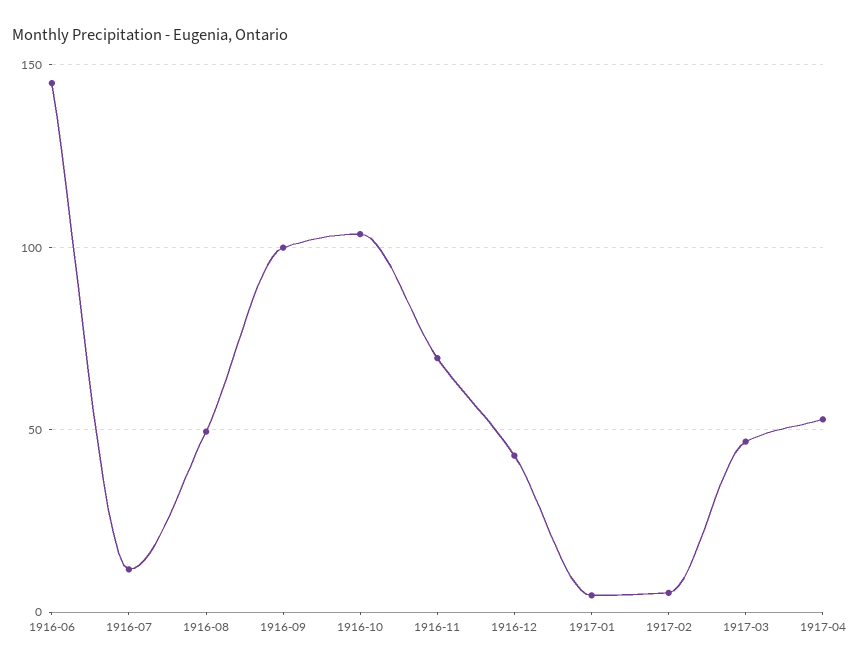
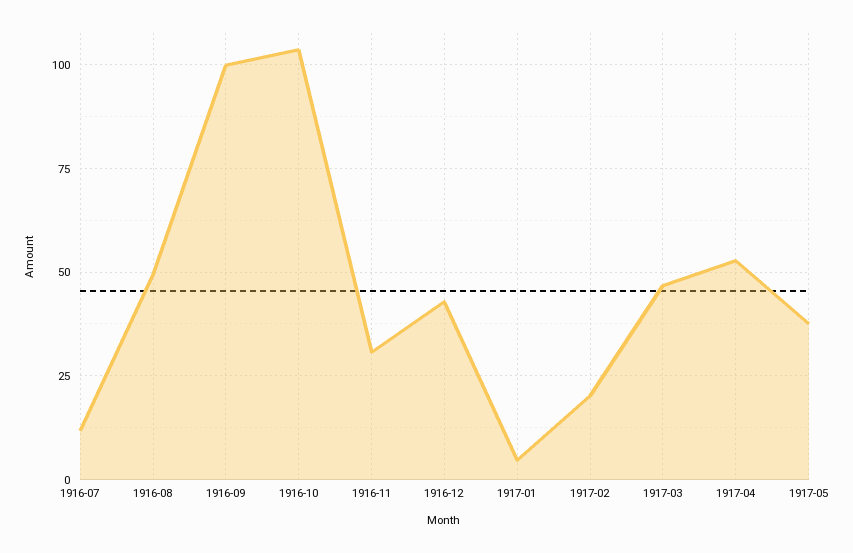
1916-06: 145 -> none
1916-11: 70 -> 30
1917-02: 5 -> 20
1917-05: none -> 37.5

